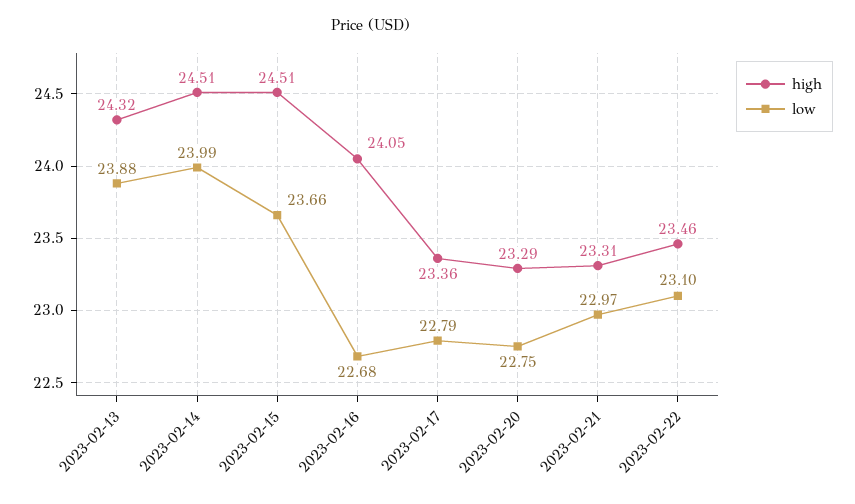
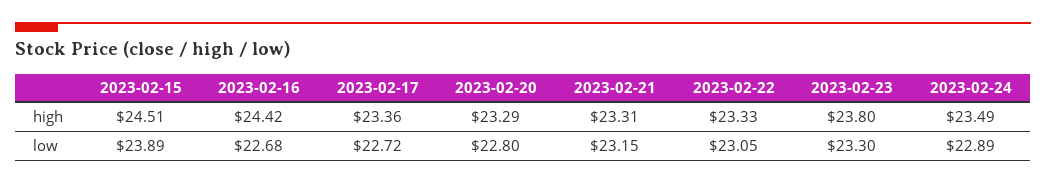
high, 2023-02-13: 24.32 -> none
low, 2023-02-13: 23.88 -> none
high, 2023-02-14: 24.51 -> none
low, 2023-02-14: 23.99 -> none
low, 2023-02-15: 23.66 -> 23.89
high, 2023-02-16: 24.05 -> 24.42
low, 2023-02-17: 22.79 -> 22.72
low, 2023-02-20: 22.75 -> 22.8
low, 2023-02-21: 22.97 -> 23.15
high, 2023-02-22: 23.46 -> 23.33
low, 2023-02-22: 23.1 -> 23.05
high, 2023-02-23: none -> 23.8
high, 2023-02-24: none -> 23.49
low, 2023-02-23: none -> 23.3
low, 2023-02-24: none -> 22.89

